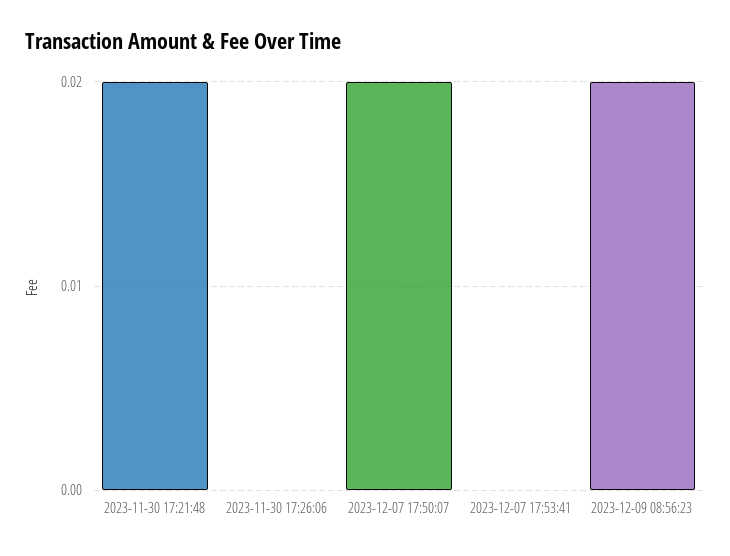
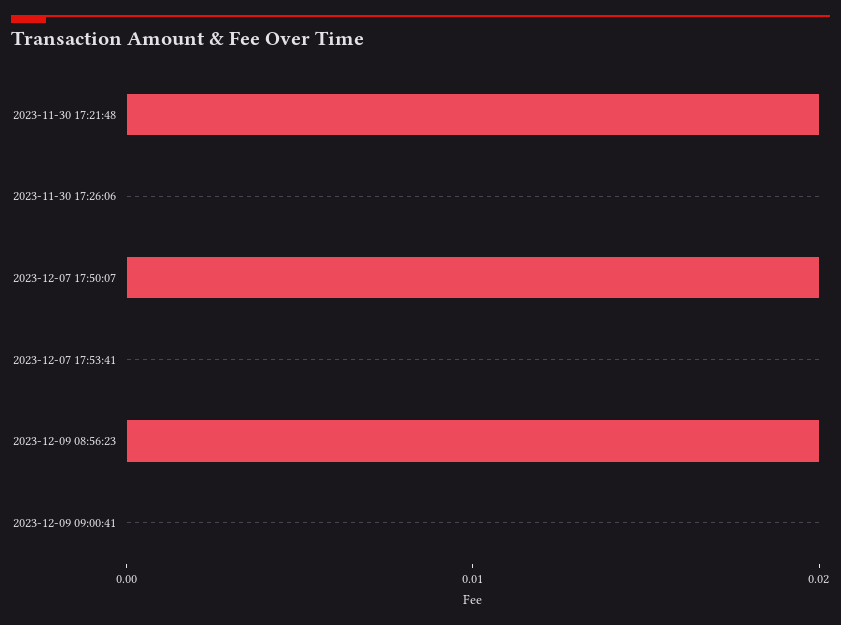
2023-12-09 09:00:41: none -> 0

